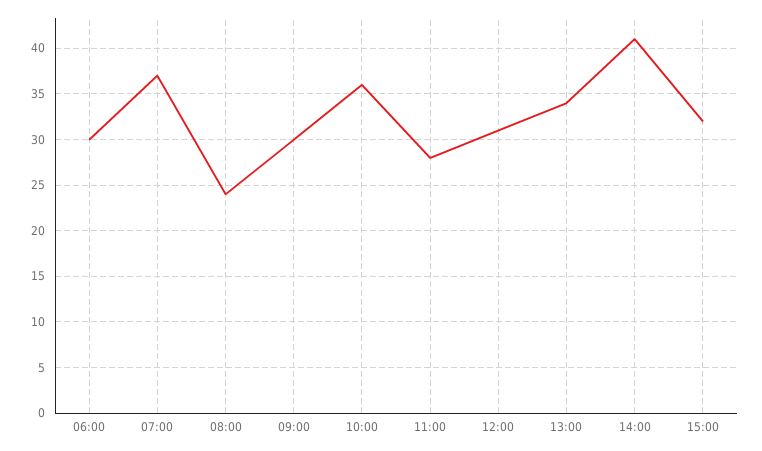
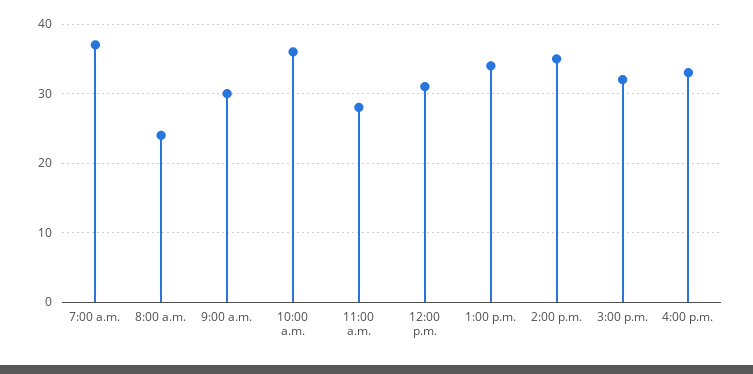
06:00: 30 -> none
14:00: 41 -> 35
4:00 p.m.: none -> 33

